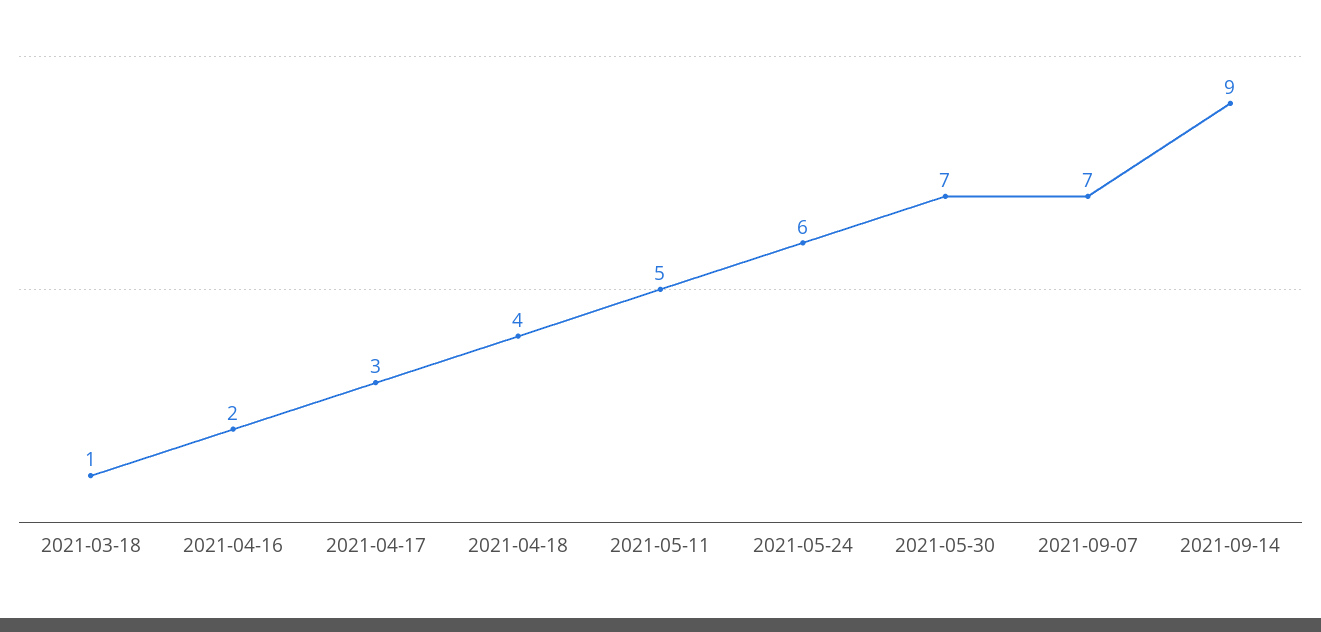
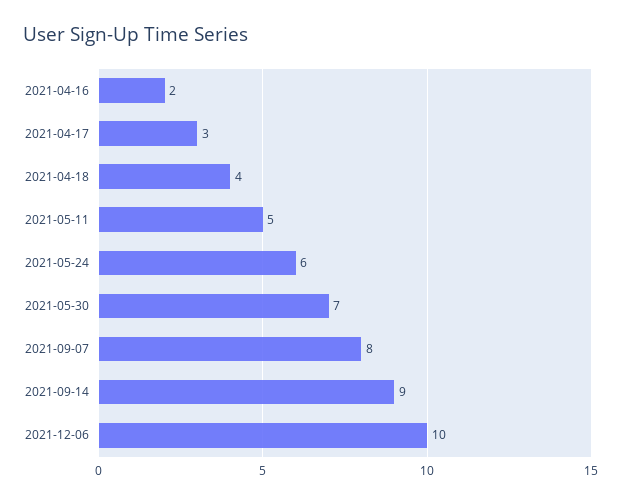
2021-03-18: 1 -> none
2021-09-07: 7 -> 8
2021-12-06: none -> 10

